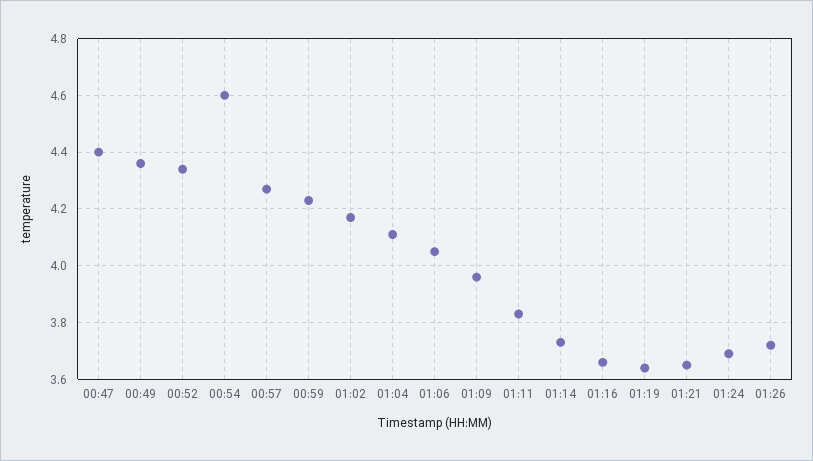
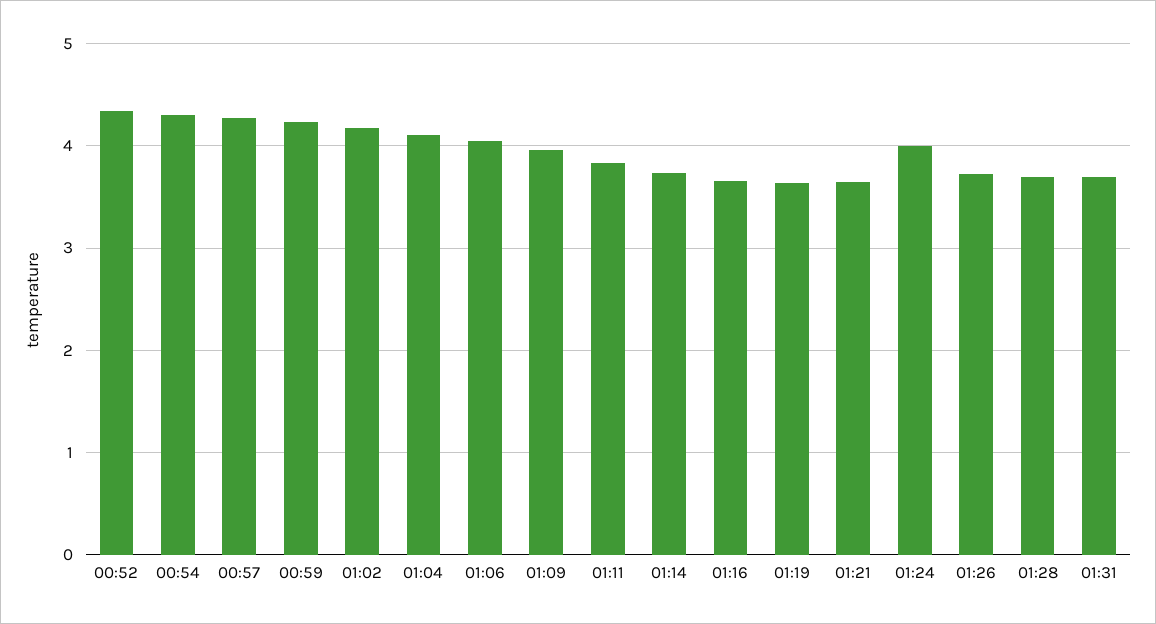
00:47: 4.4 -> none
00:49: 4.35 -> none
00:54: 4.6 -> 4.3
01:24: 3.7 -> 4
01:28: none -> 3.7
01:31: none -> 3.7

